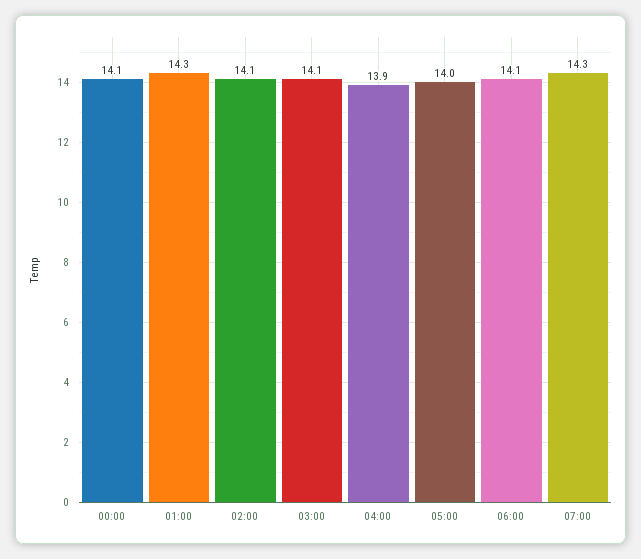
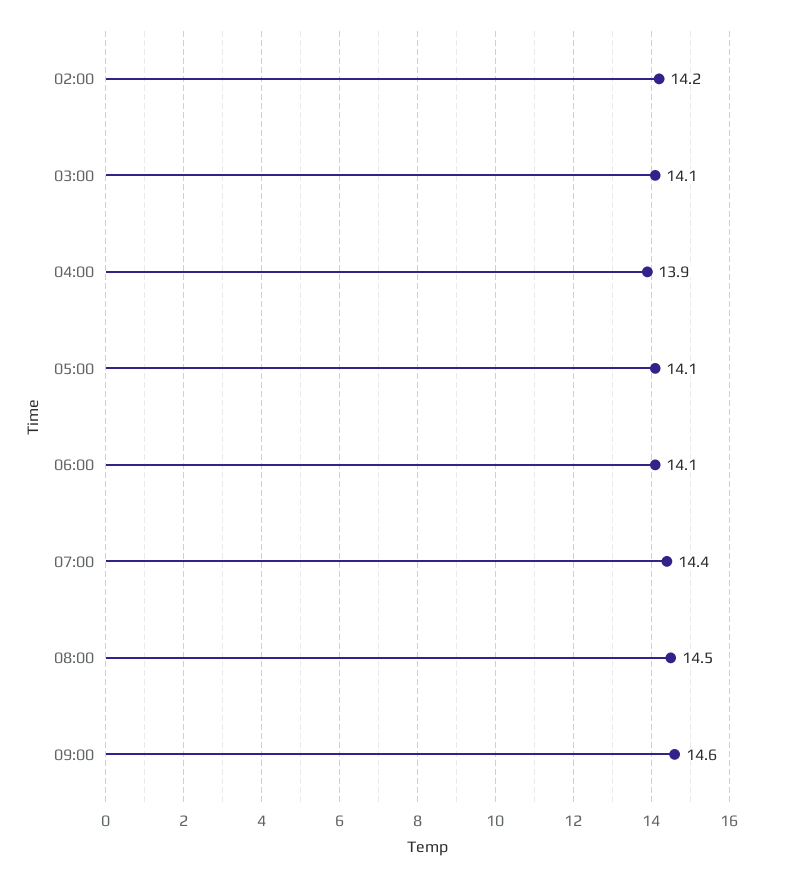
00:00: 14.1 -> none
01:00: 14.3 -> none
02:00: 14.1 -> 14.2
05:00: 14 -> 14.1
07:00: 14.3 -> 14.4
08:00: none -> 14.5
09:00: none -> 14.6

